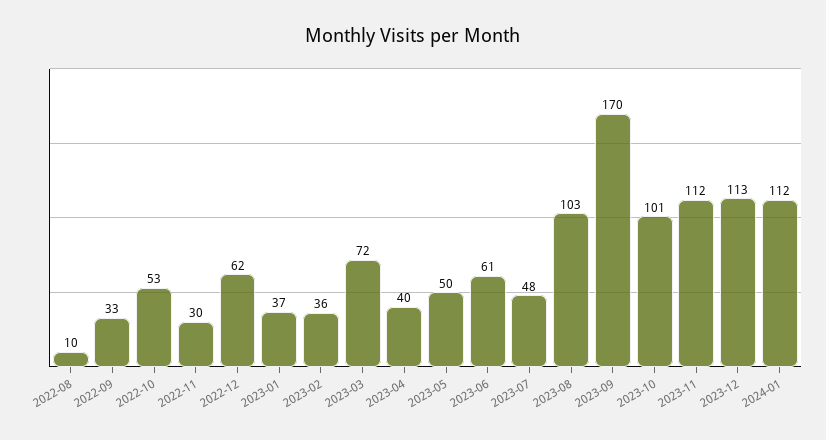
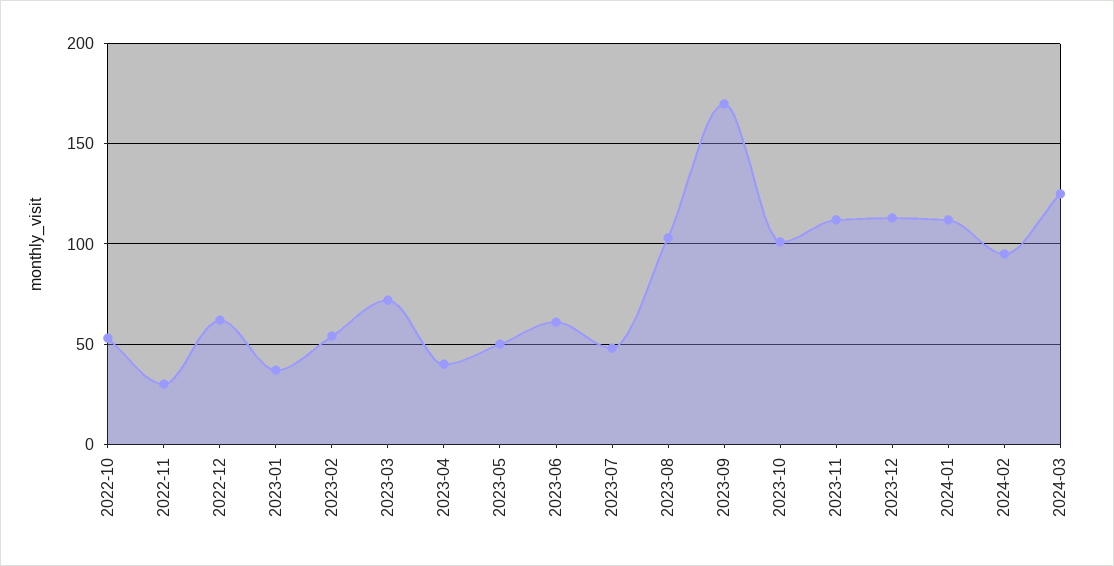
2022-08: 10 -> none
2022-09: 33 -> none
2023-02: 36 -> 55
2024-02: none -> 95
2024-03: none -> 125

